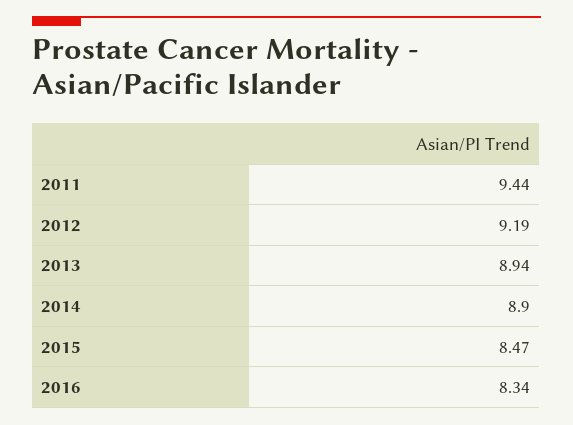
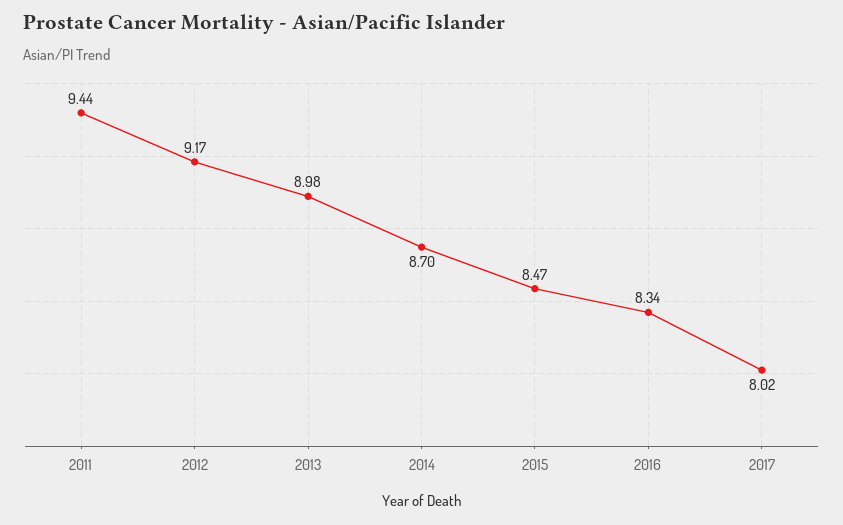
2012: 9.19 -> 9.17
2013: 8.94 -> 8.98
2014: 8.9 -> 8.7
2017: none -> 8.02

